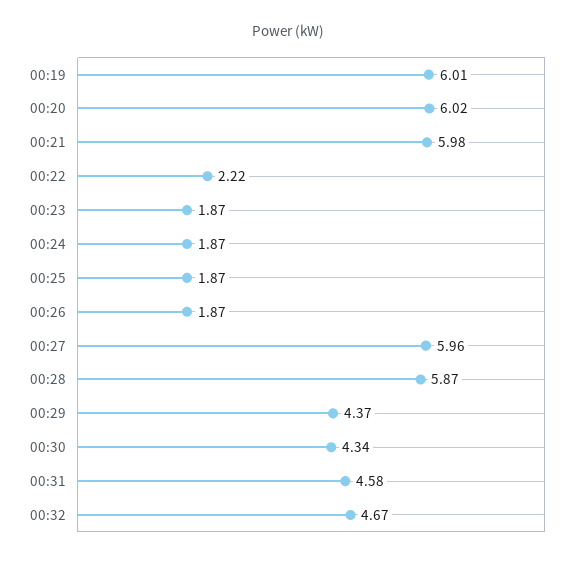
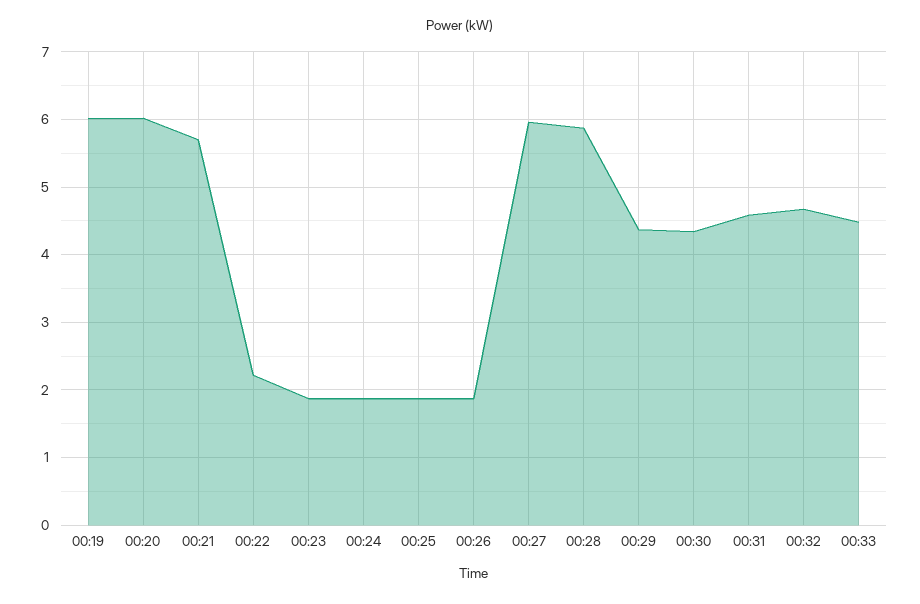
00:21: 5.98 -> 5.7
00:33: none -> 4.5

